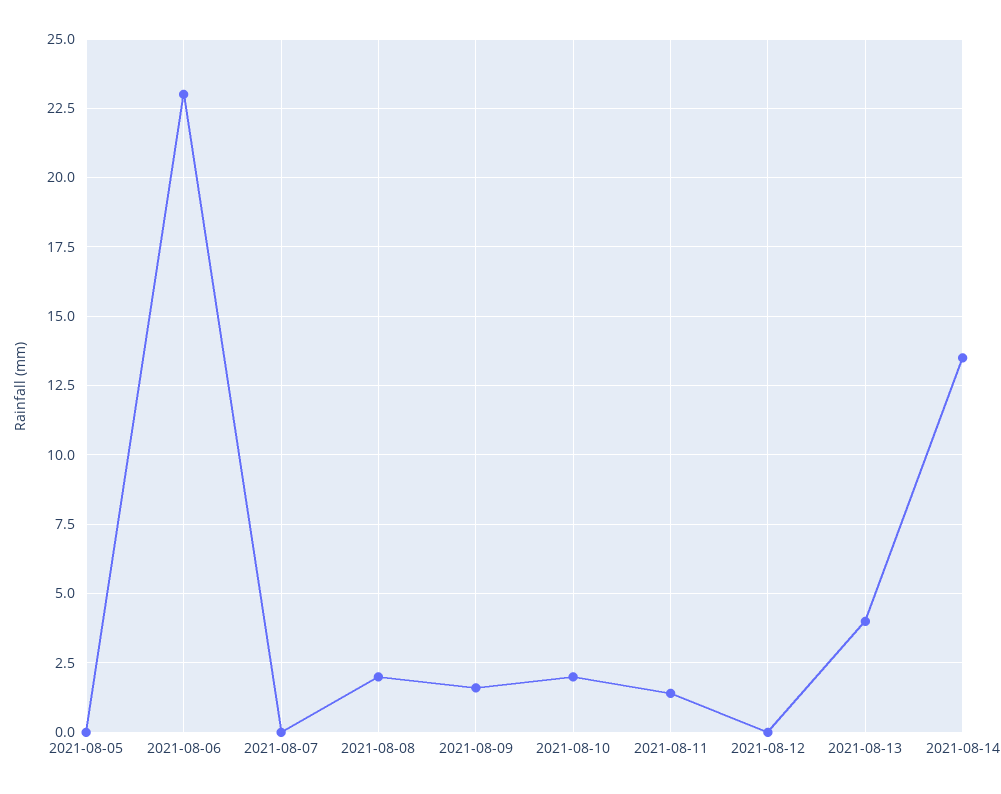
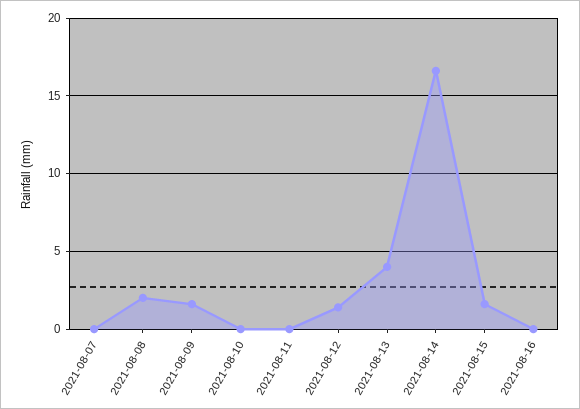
2021-08-05: 0 -> none
2021-08-06: 23 -> none
2021-08-10: 2 -> 0
2021-08-11: 1.5 -> 0
2021-08-12: 0 -> 1.5
2021-08-14: 13.5 -> 16.5
2021-08-15: none -> 1.5
2021-08-16: none -> 0

